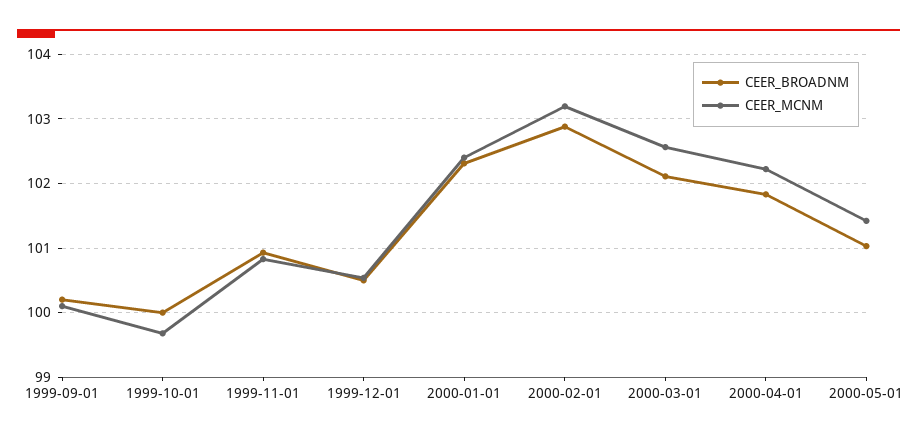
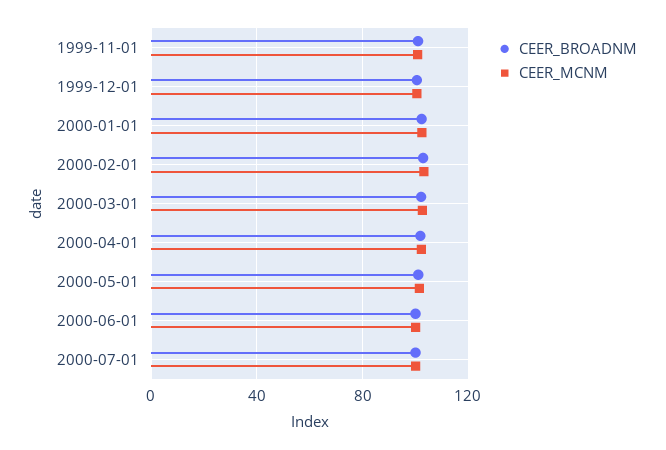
CEER_BROADNM, 1999-09-01: 100.2 -> none
CEER_MCNM, 1999-09-01: 100.1 -> none
CEER_BROADNM, 1999-10-01: 100 -> none
CEER_MCNM, 1999-10-01: 99.7 -> none
CEER_BROADNM, 2000-06-01: none -> 100
CEER_MCNM, 2000-06-01: none -> 100
CEER_BROADNM, 2000-07-01: none -> 100
CEER_MCNM, 2000-07-01: none -> 100

